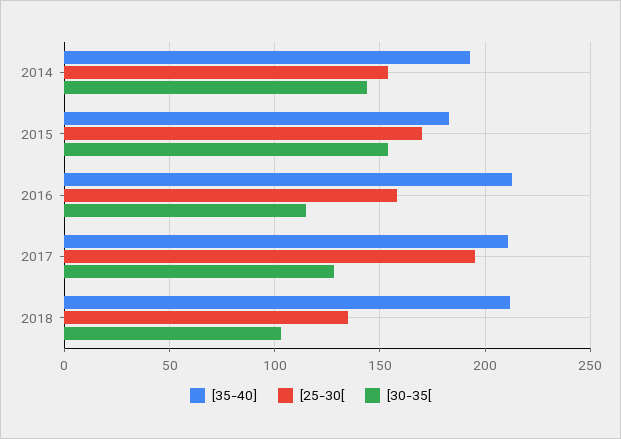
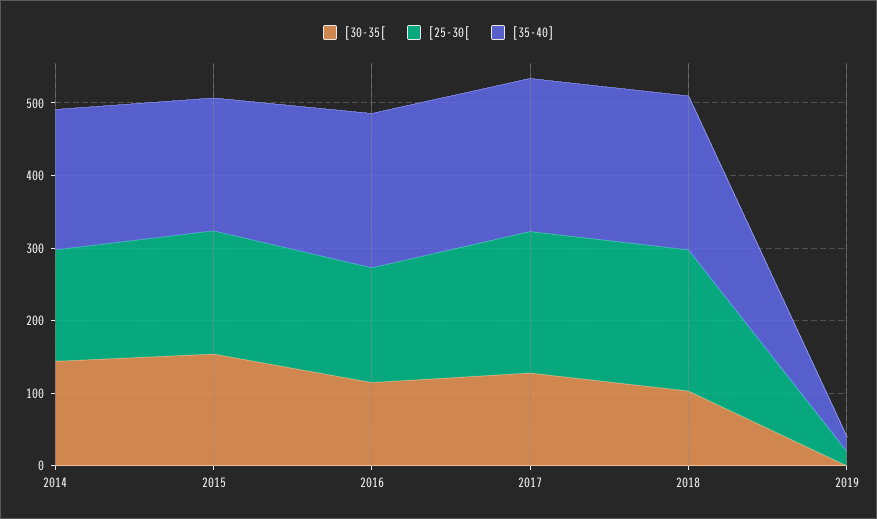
[25-30[, 2018: 135 -> 200
[30-35[, 2019: none -> 0
[25-30[, 2019: none -> 20
[35-40], 2019: none -> 20

